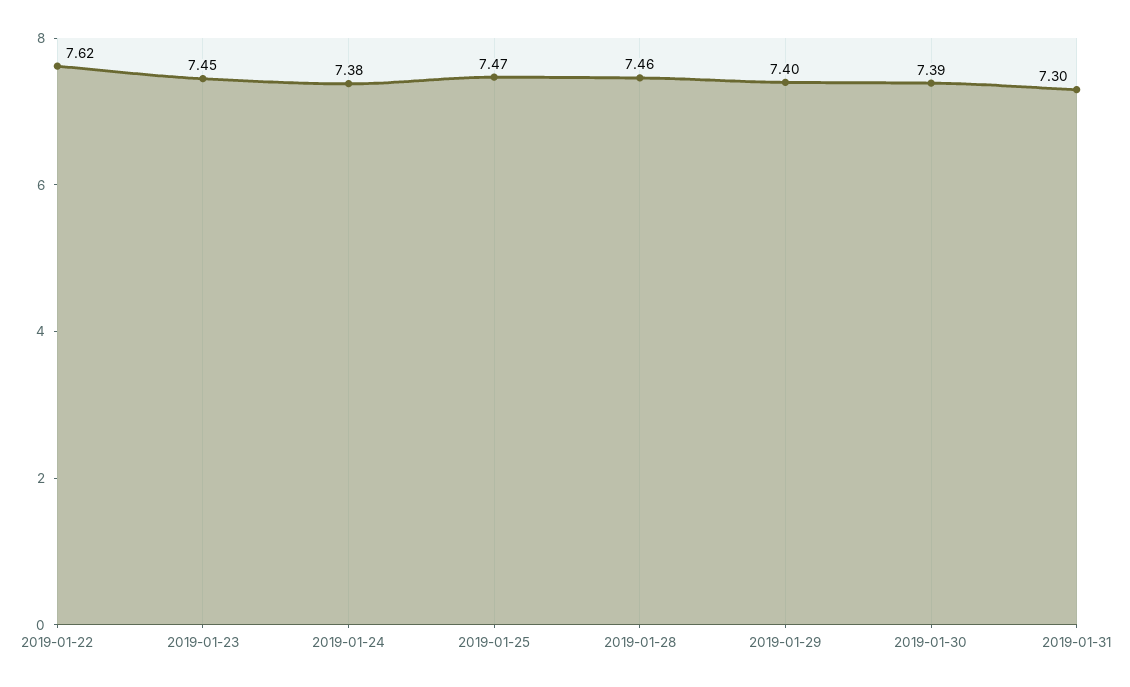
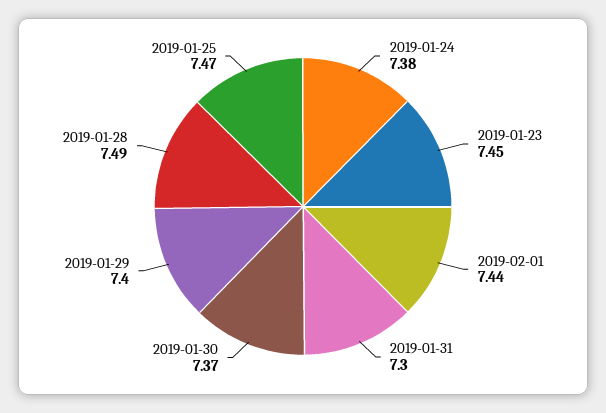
2019-01-22: 7.62 -> none
2019-01-28: 7.46 -> 7.49
2019-01-30: 7.39 -> 7.37
2019-02-01: none -> 7.44

